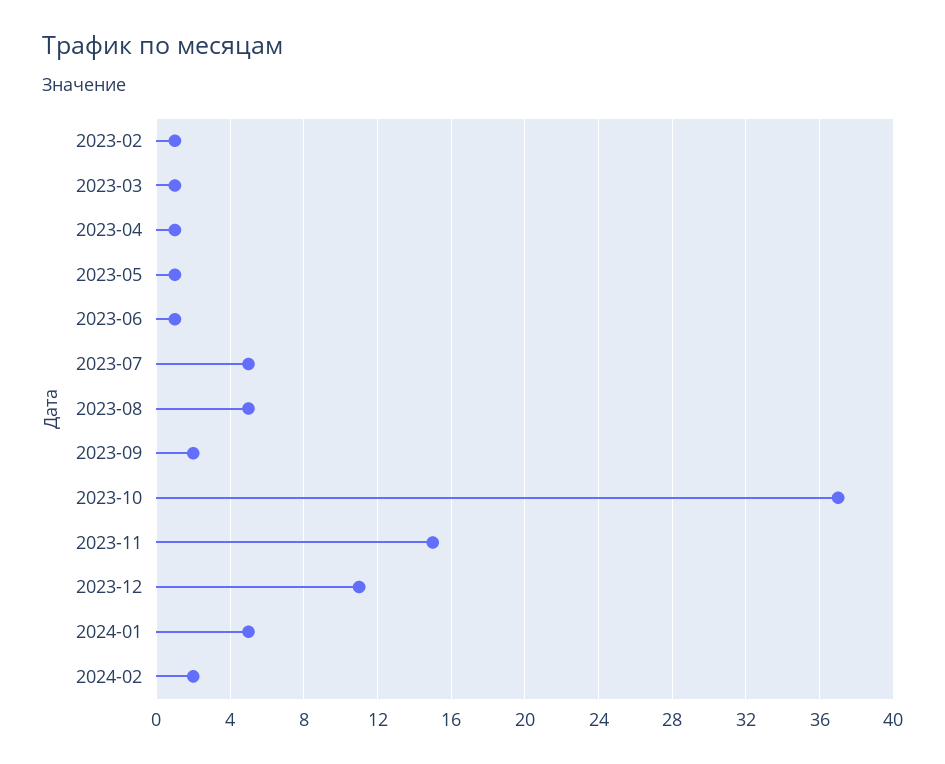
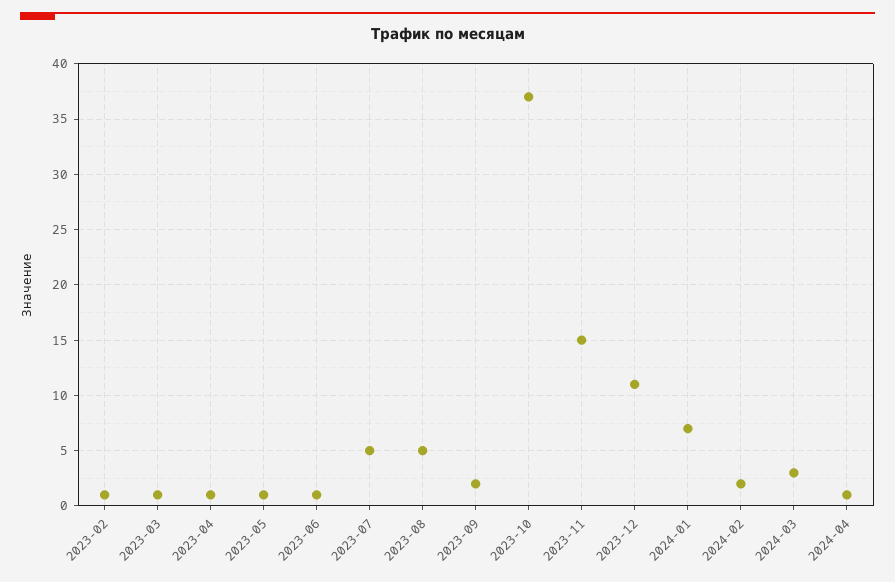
2024-01: 5 -> 7
2024-03: none -> 3
2024-04: none -> 1

